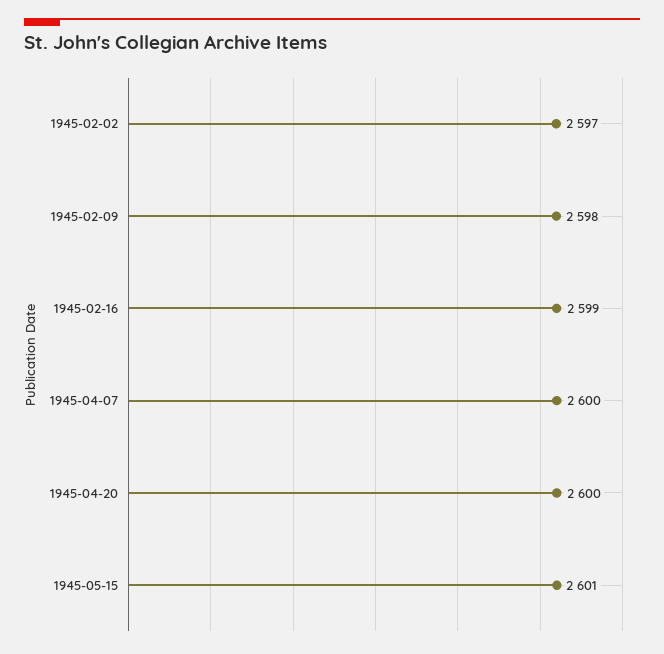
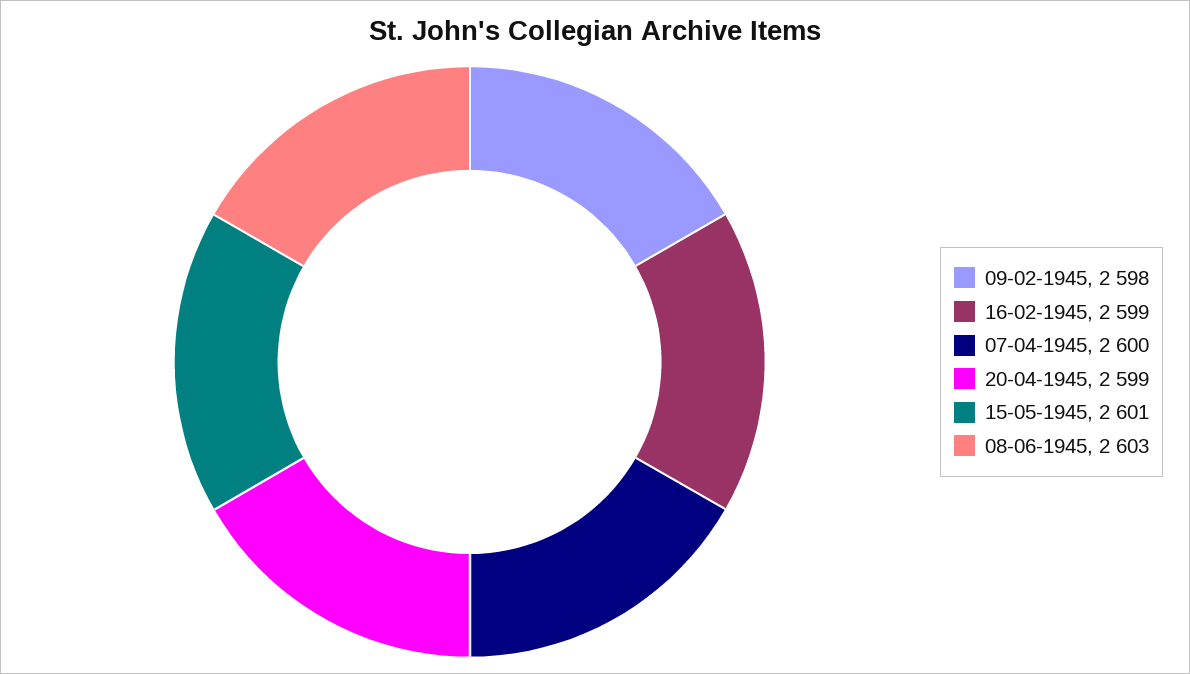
1945-02-02: 2597 -> none
1945-04-20: 2600 -> 2599
08-06-1945: none -> 2603

